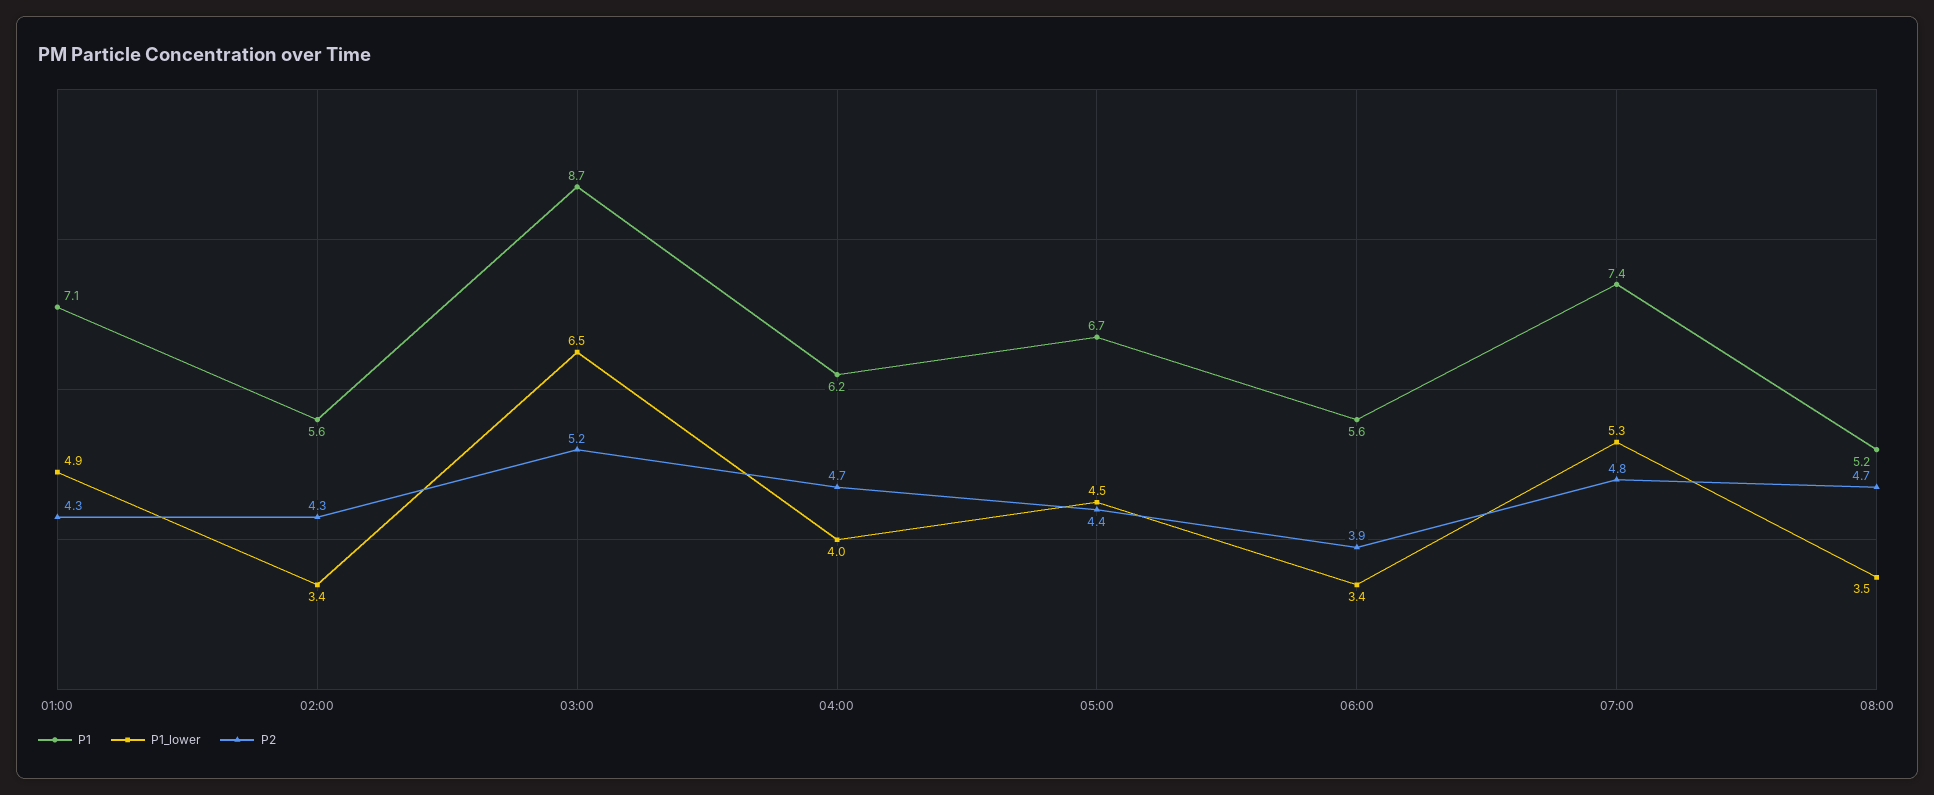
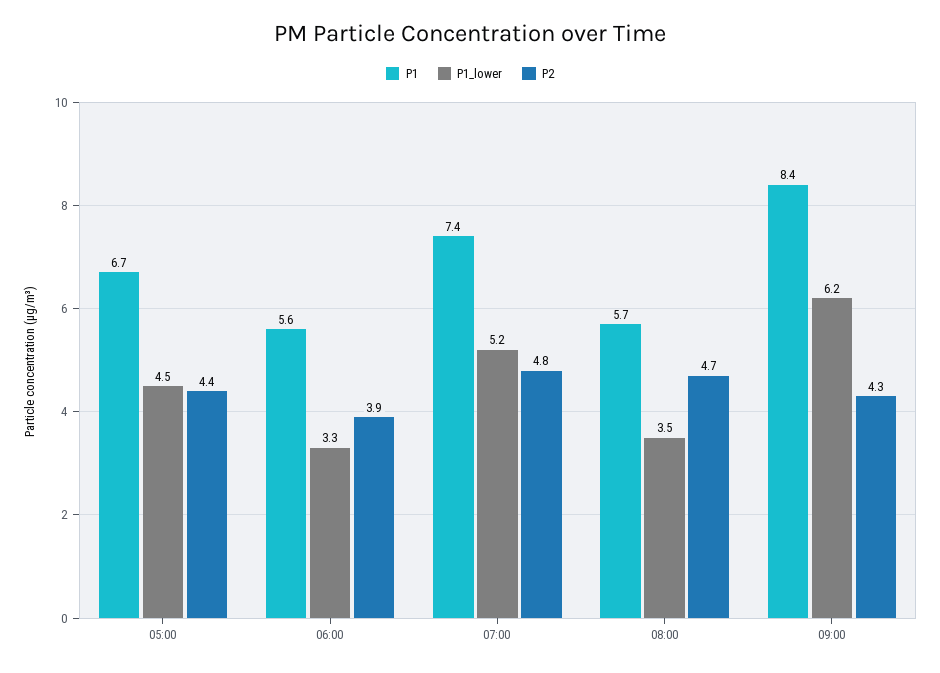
P1, 01:00: 7.1 -> none
P1_lower, 01:00: 4.9 -> none
P2, 01:00: 4.3 -> none
P1, 02:00: 5.6 -> none
P1_lower, 02:00: 3.4 -> none
P2, 02:00: 4.3 -> none
P1, 03:00: 8.7 -> none
P1_lower, 03:00: 6.5 -> none
P2, 03:00: 5.2 -> none
P1, 04:00: 6.2 -> none
P1_lower, 04:00: 4 -> none
P2, 04:00: 4.7 -> none
P1_lower, 06:00: 3.4 -> 3.3
P1_lower, 07:00: 5.3 -> 5.2
P1, 08:00: 5.2 -> 5.7
P1, 09:00: none -> 8.4
P1_lower, 09:00: none -> 6.2
P2, 09:00: none -> 4.3

